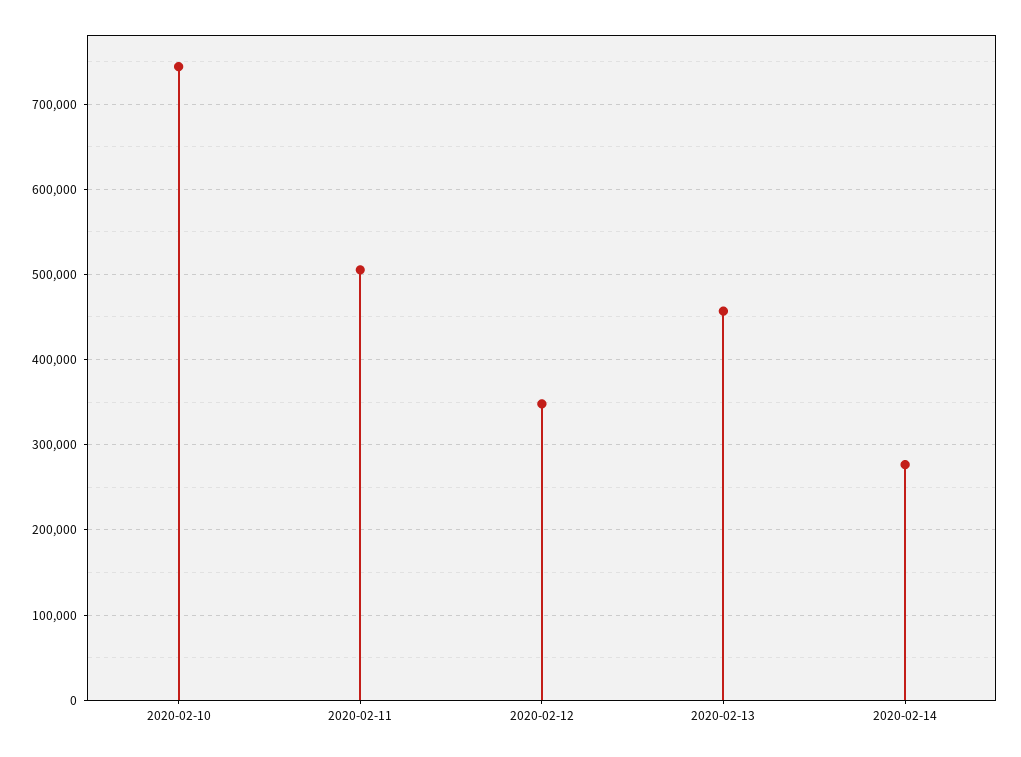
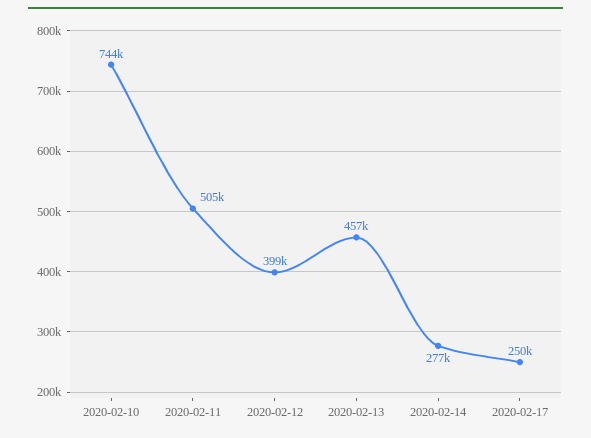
2020-02-12: 350000 -> 399000
2020-02-17: none -> 250000

